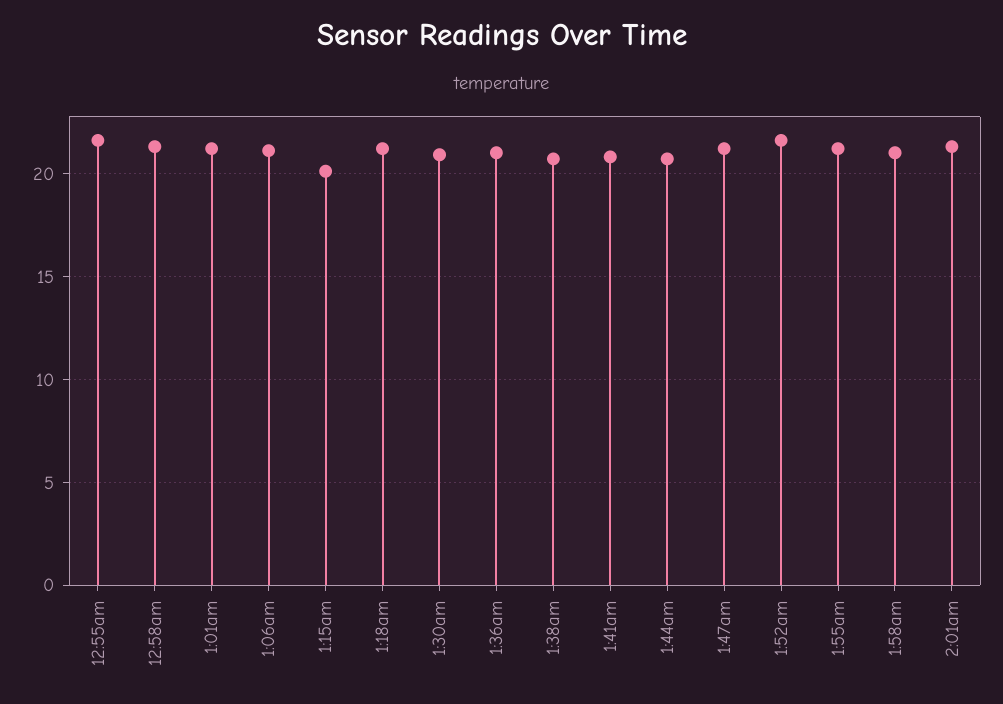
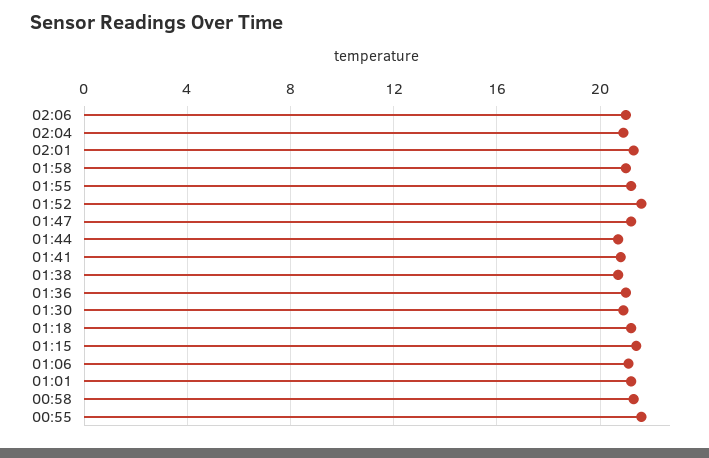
1:15am: 20 -> 21.5
02:06: none -> 21
02:04: none -> 21

